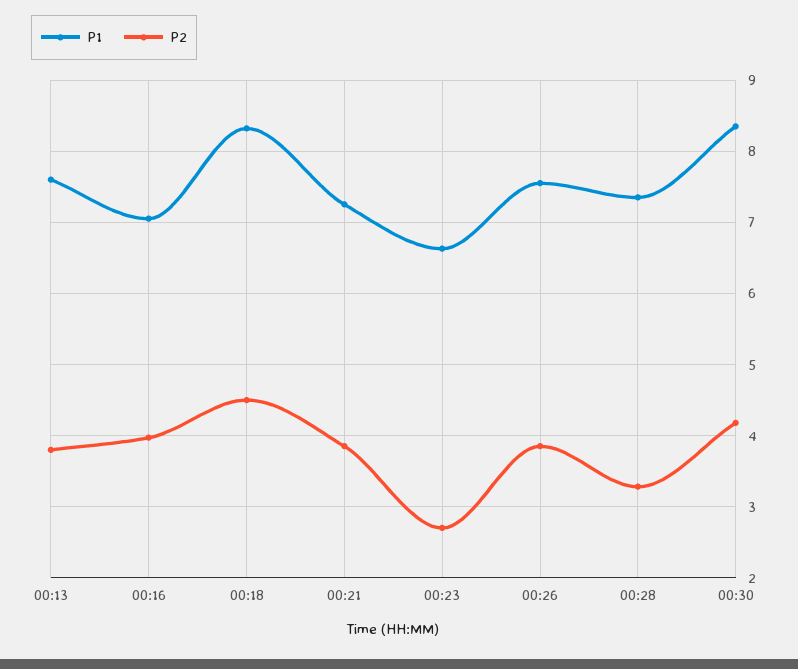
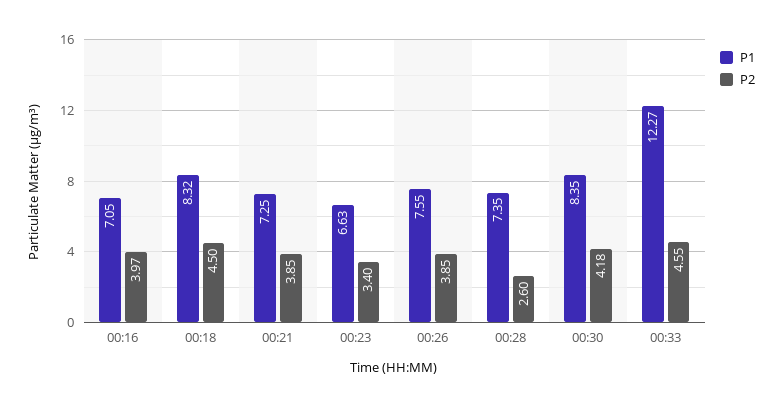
P1, 00:13: 7.6 -> none
P2, 00:13: 3.8 -> none
P2, 00:23: 2.7 -> 3.4
P2, 00:28: 3.3 -> 2.6
P1, 00:33: none -> 12.27
P2, 00:33: none -> 4.55

